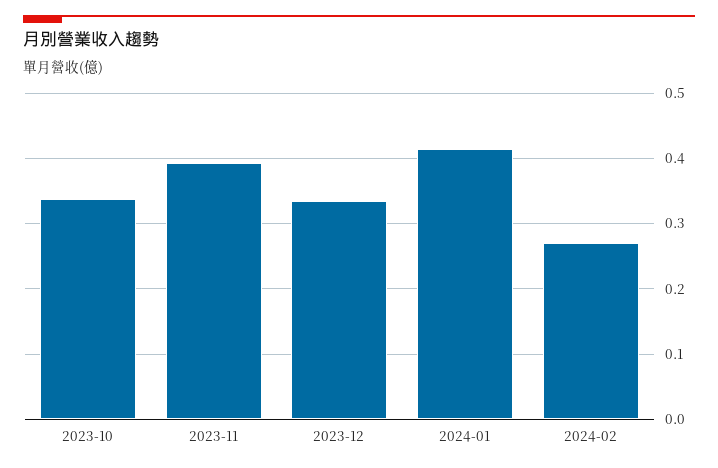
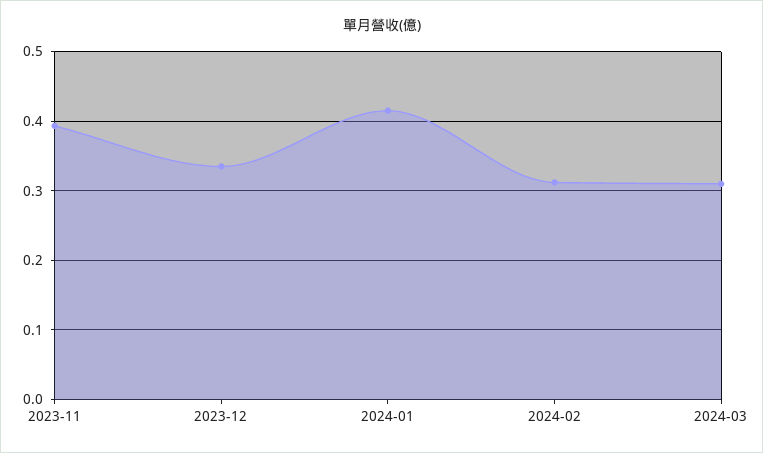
2023-10: 0.34 -> none
2024-02: 0.27 -> 0.31
2024-03: none -> 0.31

